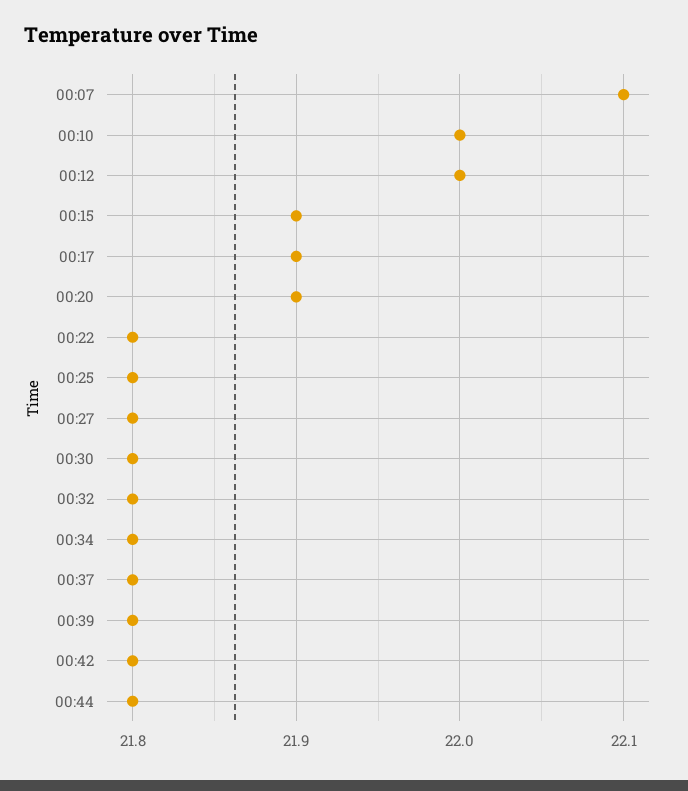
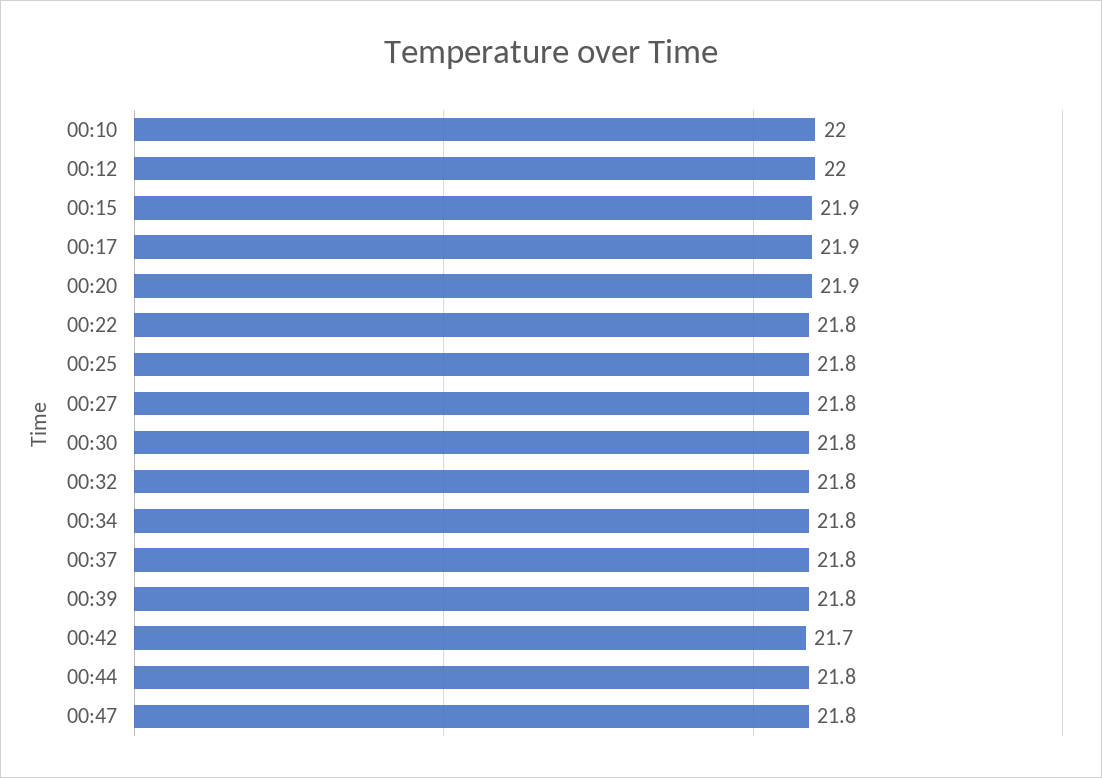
00:07: 22.1 -> none
00:42: 21.8 -> 21.7
00:47: none -> 21.8

